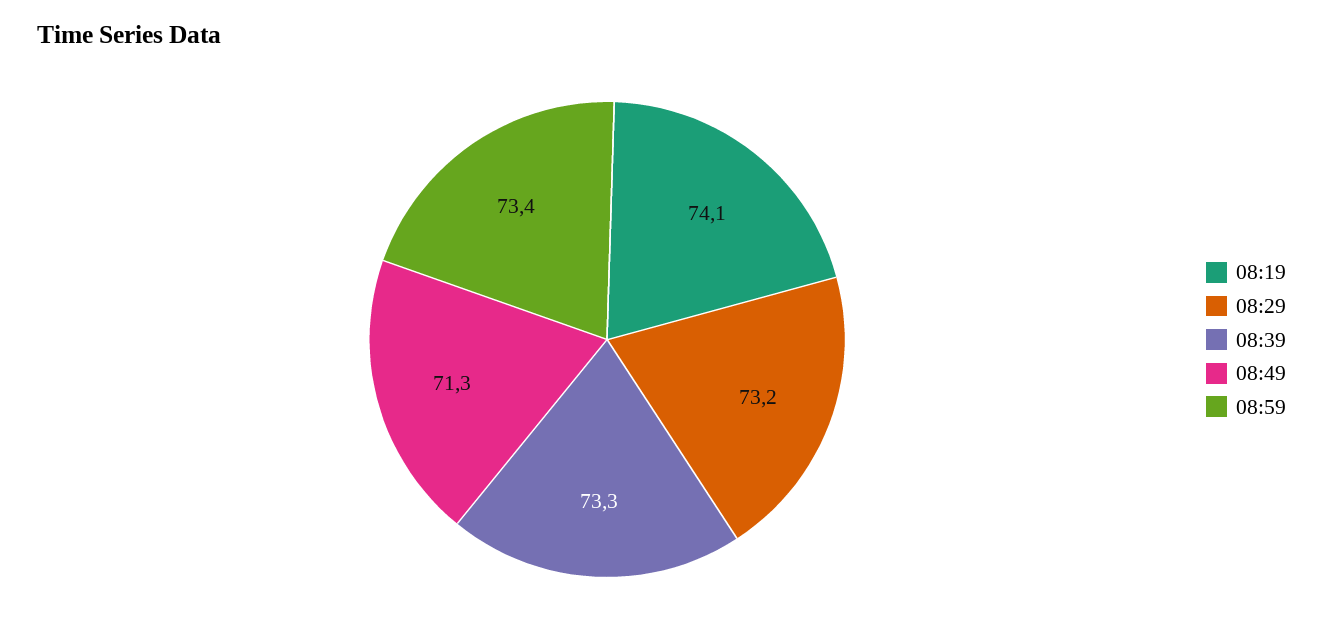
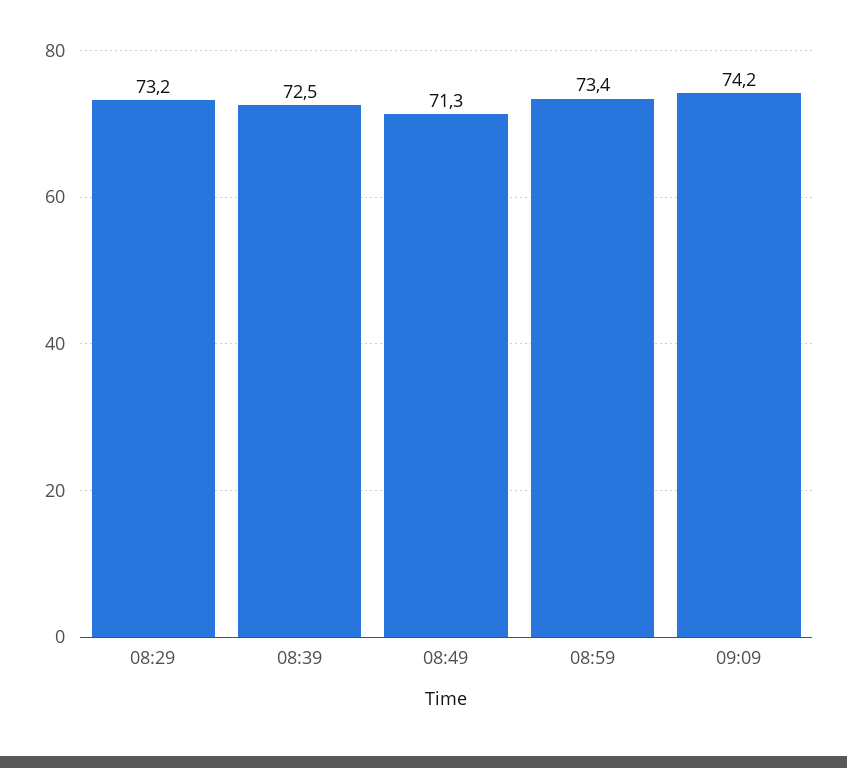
08:19: 74.1 -> none
08:39: 73.3 -> 72.5
09:09: none -> 74.2

